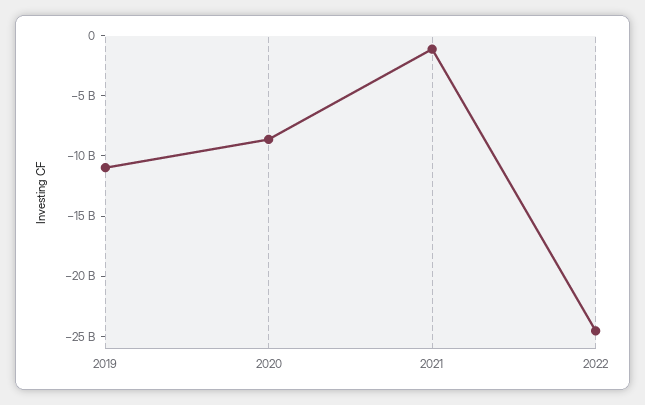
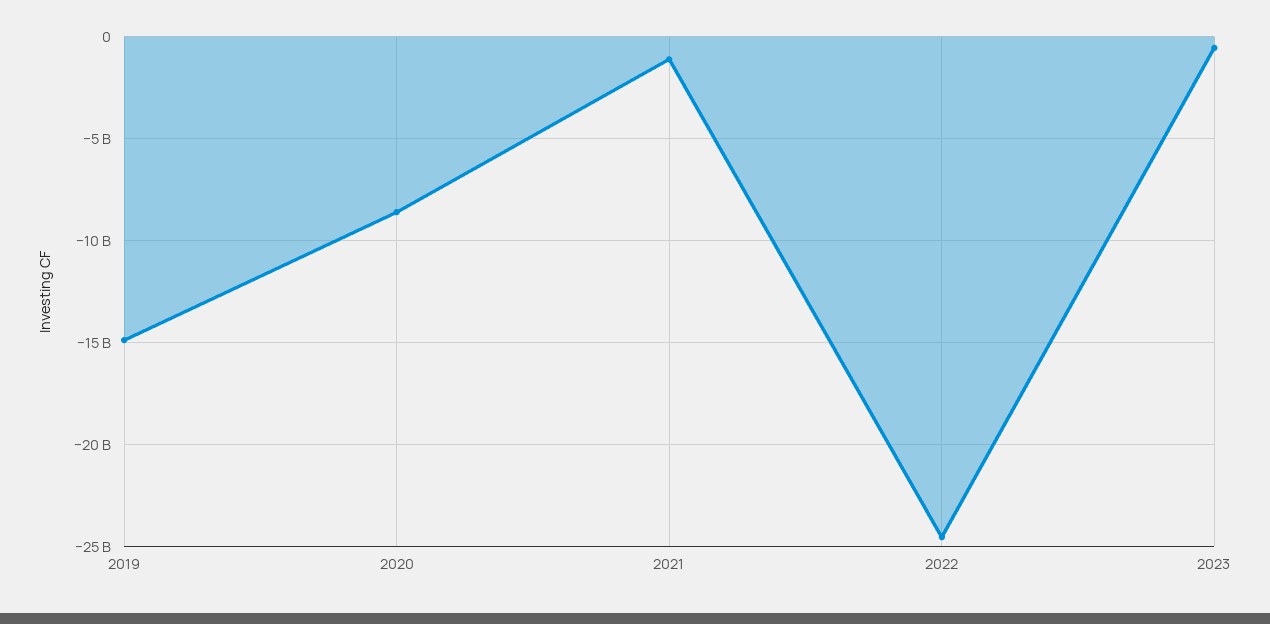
2019: -11000000000 -> -15000000000
2023: none -> -500000000

